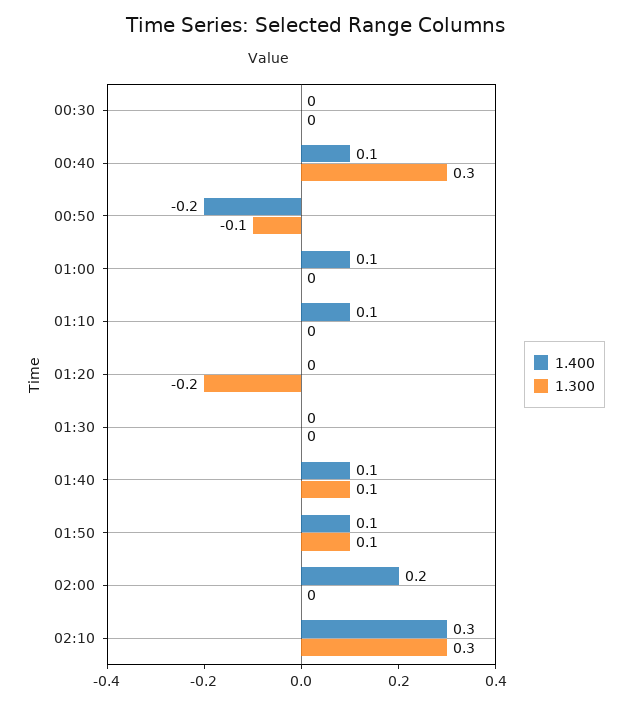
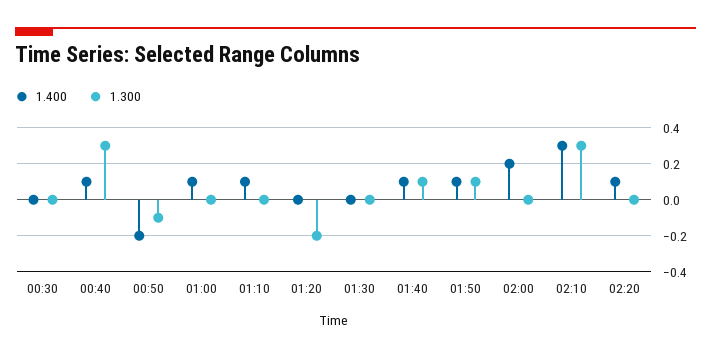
1.400, 02:20: none -> 0.1
1.300, 02:20: none -> 0

